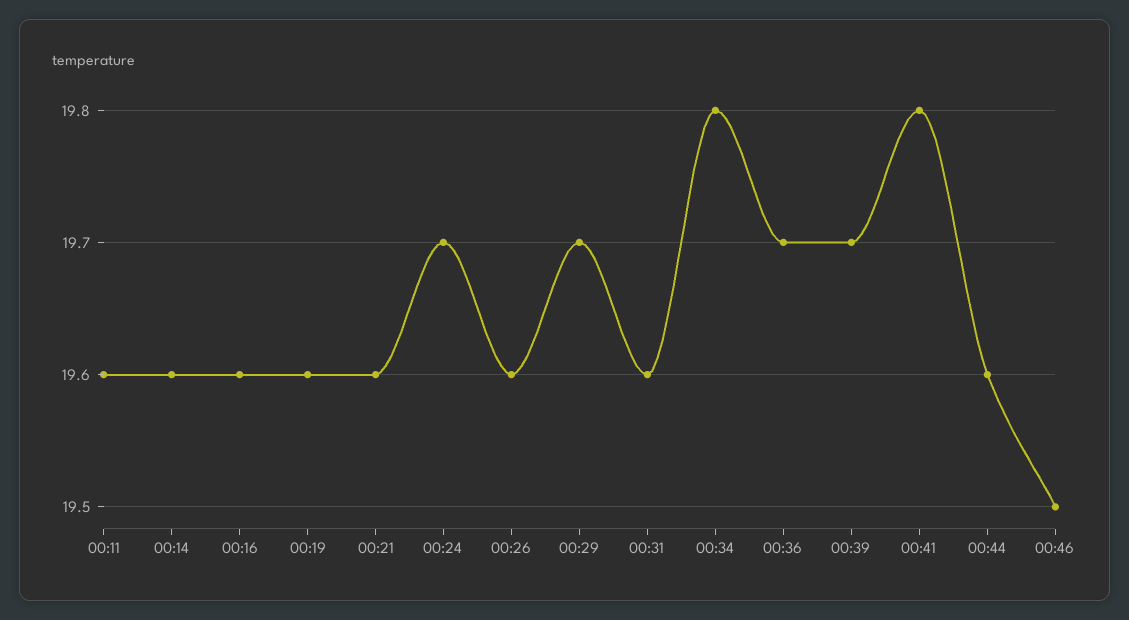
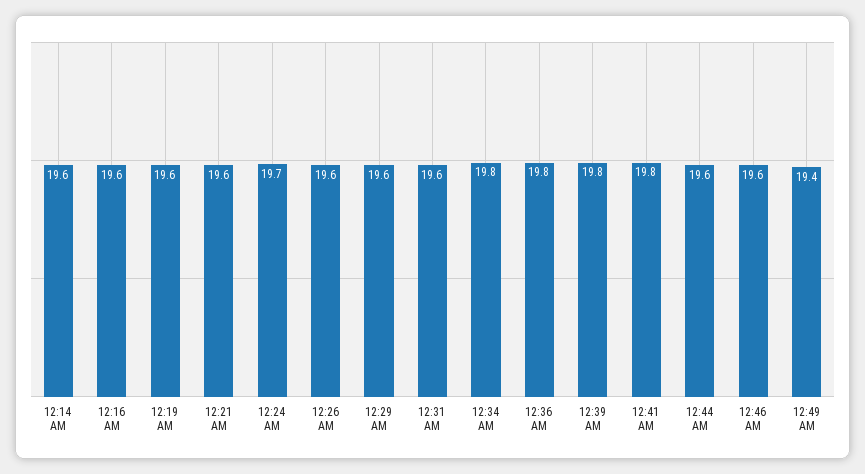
00:11: 19.6 -> none
00:29: 19.7 -> 19.6
00:36: 19.7 -> 19.8
00:39: 19.7 -> 19.8
00:46: 19.5 -> 19.6
12:49 AM: none -> 19.4

